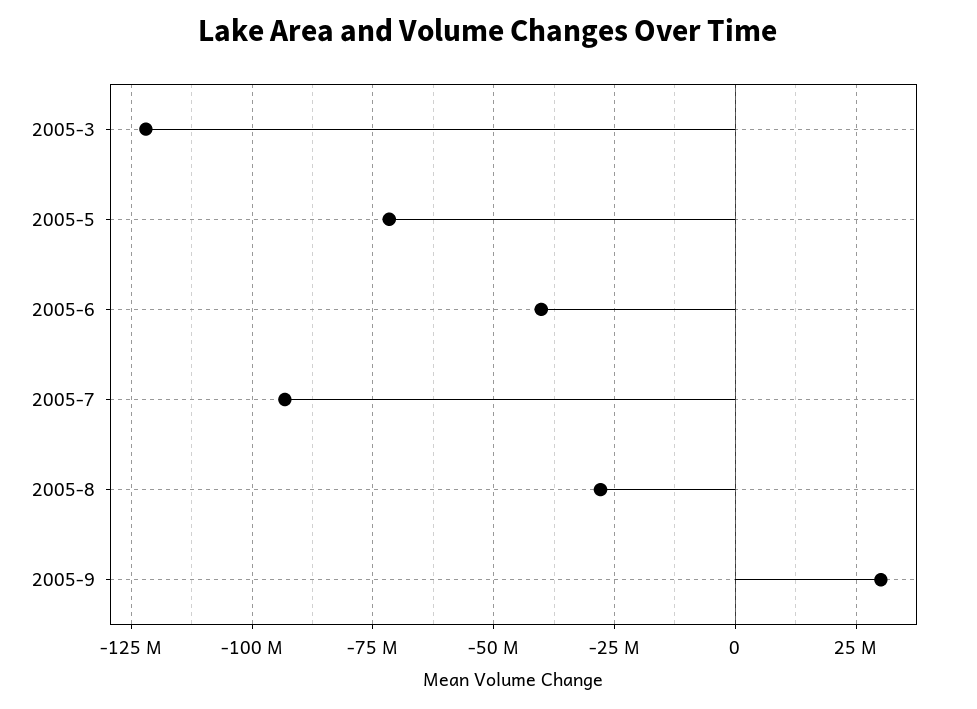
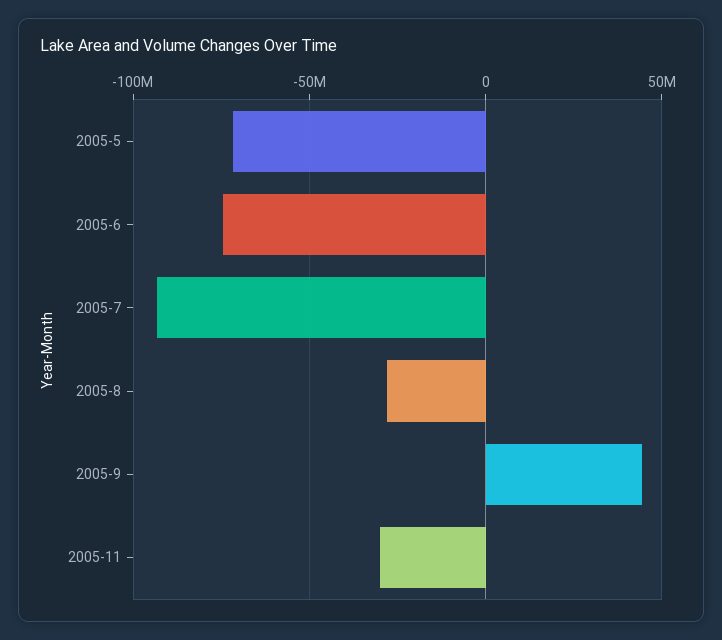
2005-3: -122500000 -> none
2005-6: -40000000 -> -75000000
2005-9: 30000000 -> 45000000
2005-11: none -> -30000000

